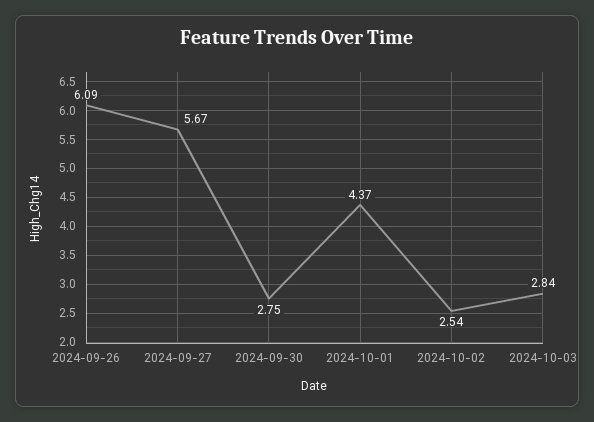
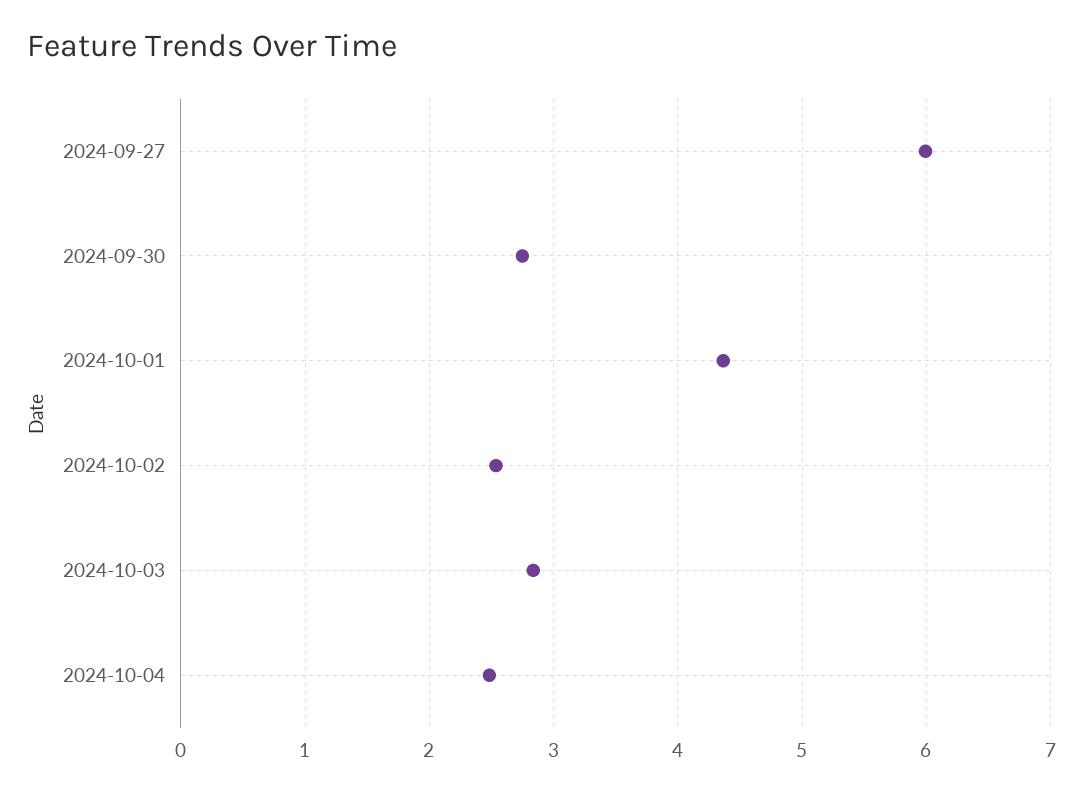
2024-09-26: 6.09 -> none
2024-09-27: 5.67 -> 6
2024-10-04: none -> 2.5

